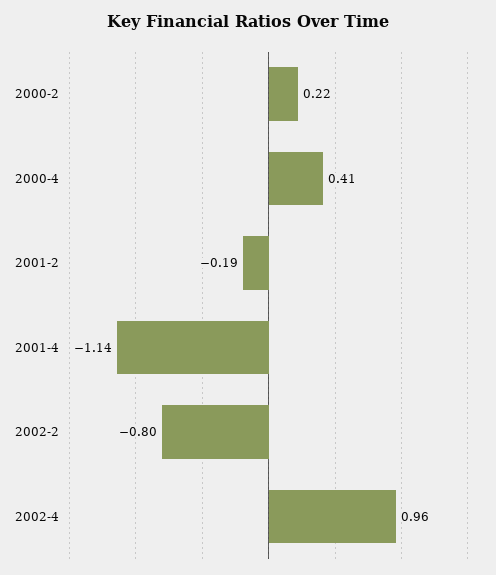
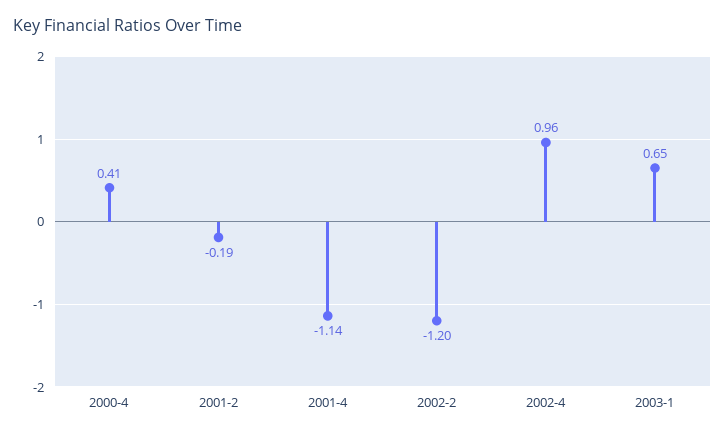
2000-2: 0.22 -> none
2002-2: -0.8 -> -1.2
2003-1: none -> 0.65

